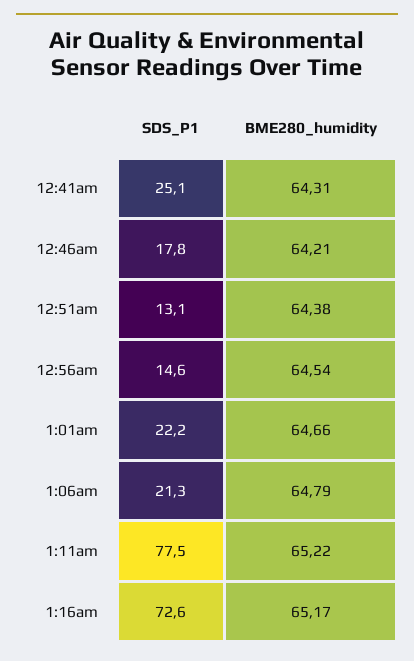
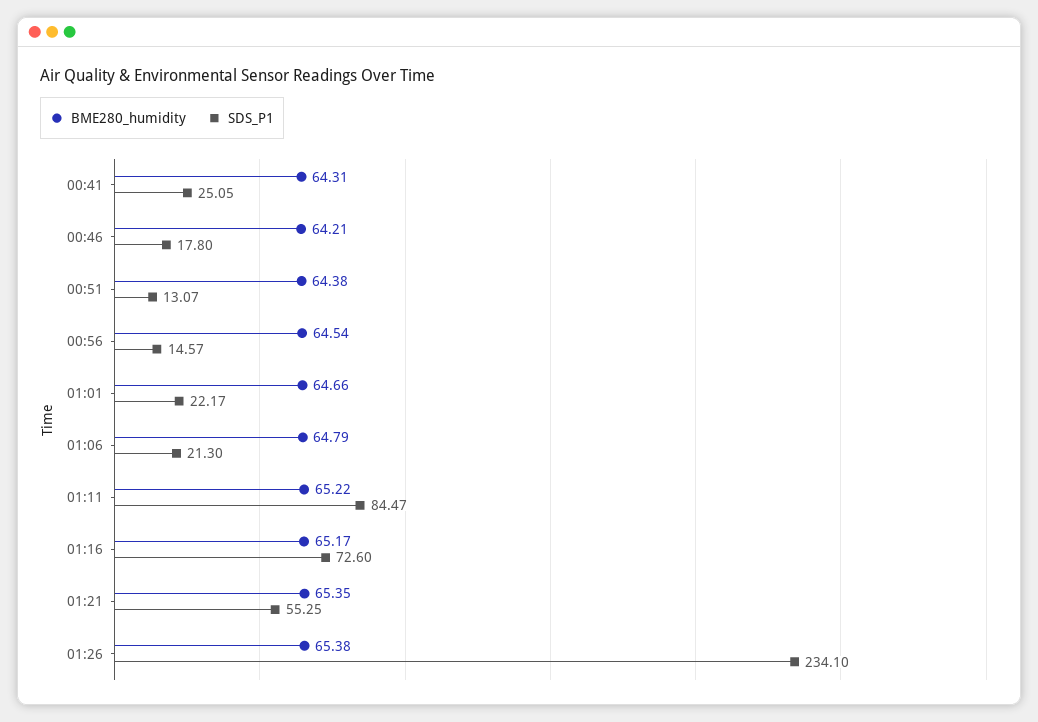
SDS_P1, 1:11am: 77.5 -> 84.47
BME280_humidity, 01:21: none -> 65.35
SDS_P1, 01:21: none -> 55.25
BME280_humidity, 01:26: none -> 65.38
SDS_P1, 01:26: none -> 234.1

